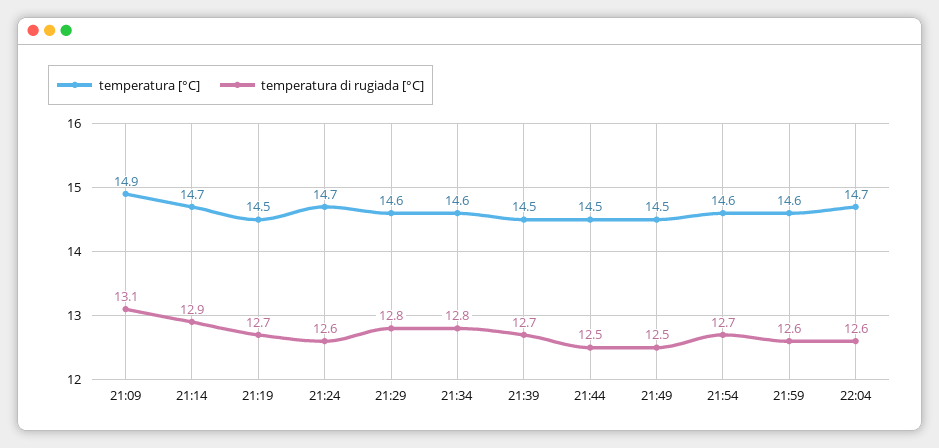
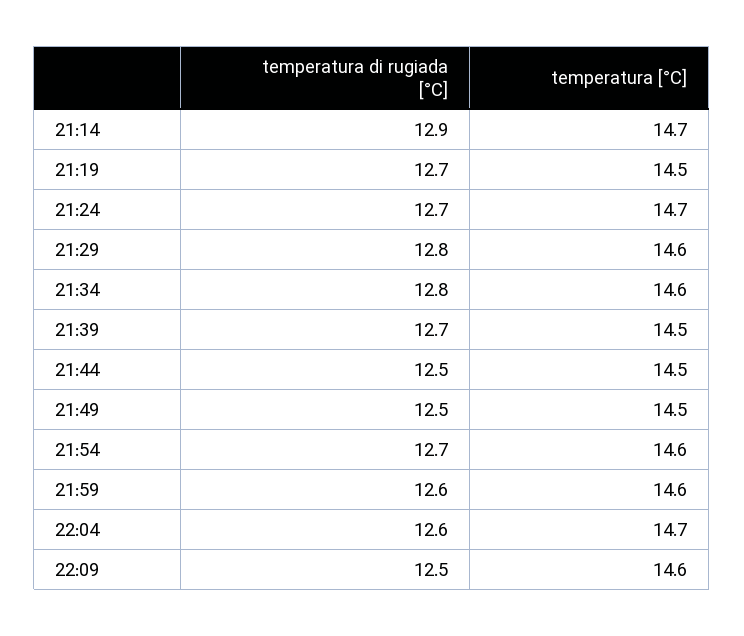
temperatura [°C], 21:09: 14.9 -> none
temperatura di rugiada [°C], 21:09: 13.1 -> none
temperatura di rugiada [°C], 21:24: 12.6 -> 12.7
temperatura di rugiada [°C], 22:09: none -> 12.5
temperatura [°C], 22:09: none -> 14.6

